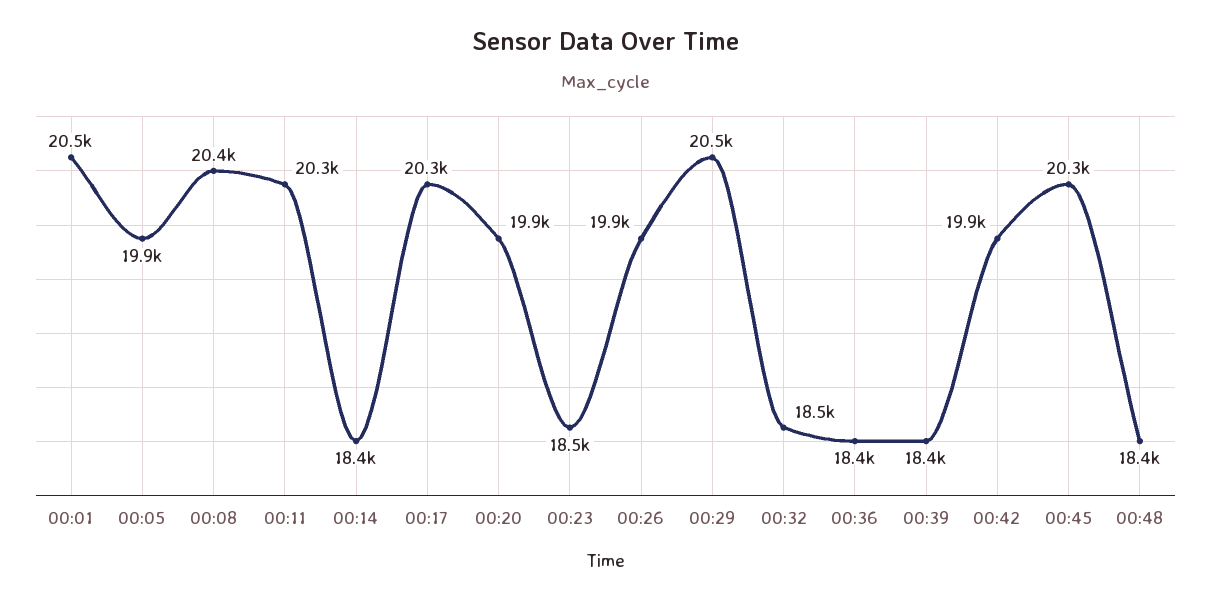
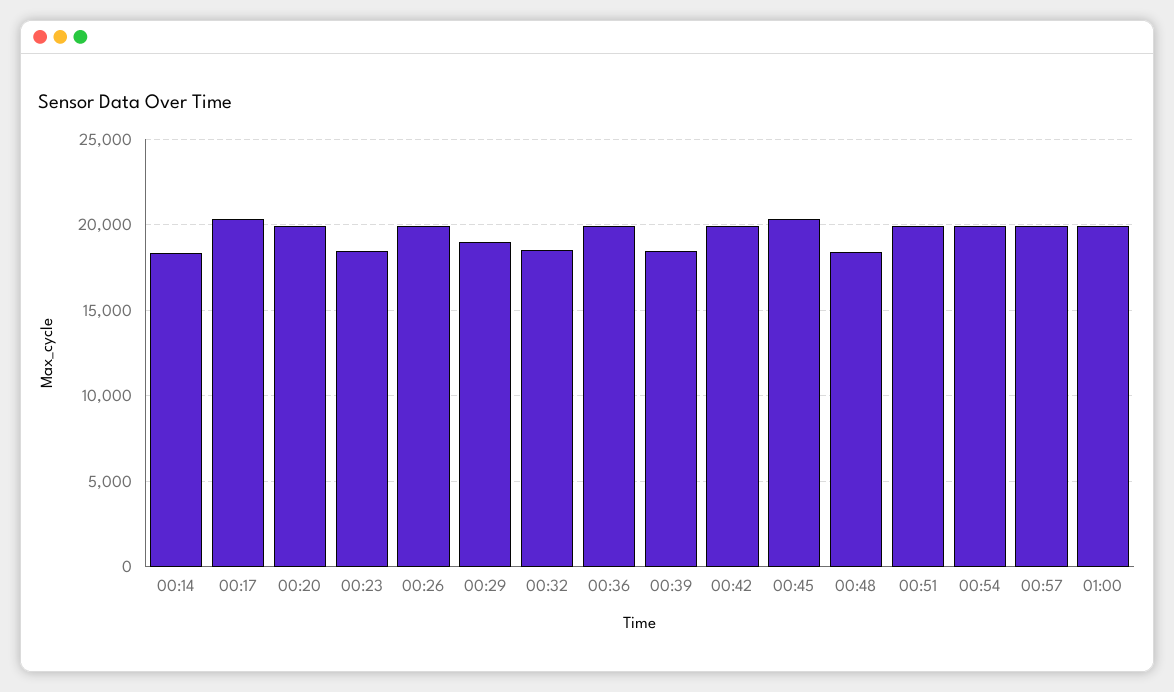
00:01: 20500 -> none
00:05: 19900 -> none
00:08: 20400 -> none
00:11: 20300 -> none
00:29: 20500 -> 19000
00:36: 18400 -> 20000
00:51: none -> 20000
00:54: none -> 20000
00:57: none -> 20000
01:00: none -> 20000

